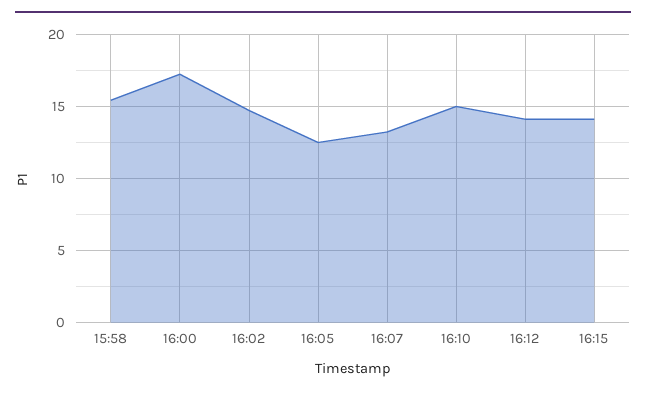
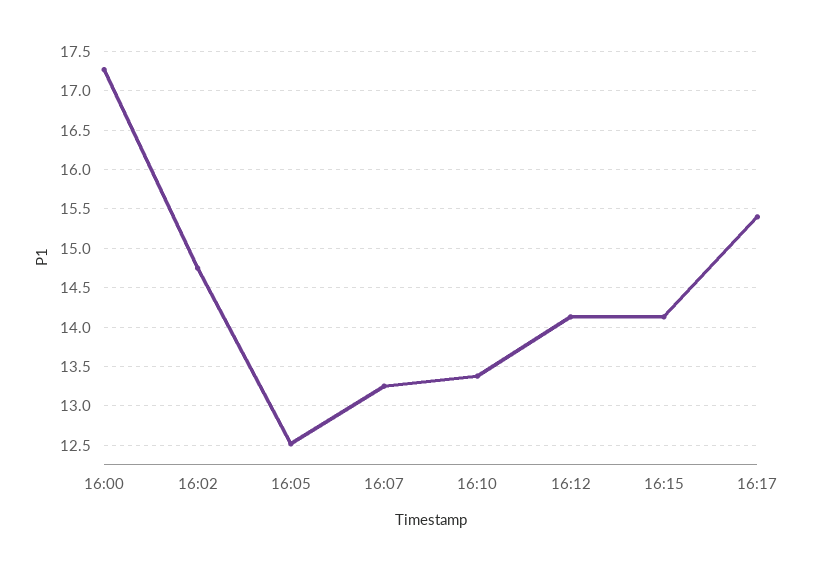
15:58: 15.5 -> none
16:10: 15 -> 13.4
16:17: none -> 15.4

